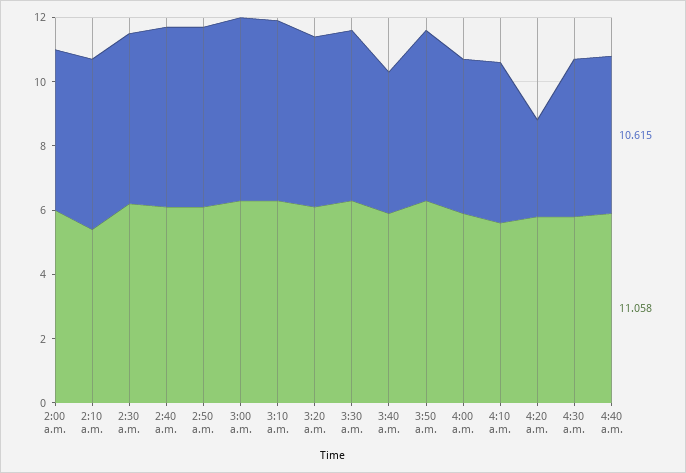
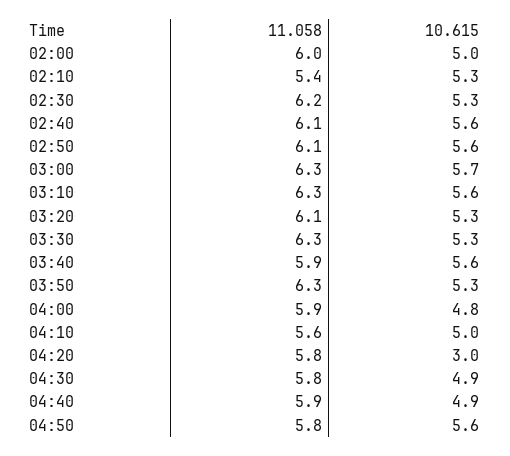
10.615, 3:40 a.m.: 4.5 -> 5.6
11.058, 04:50: none -> 5.8
10.615, 04:50: none -> 5.6

